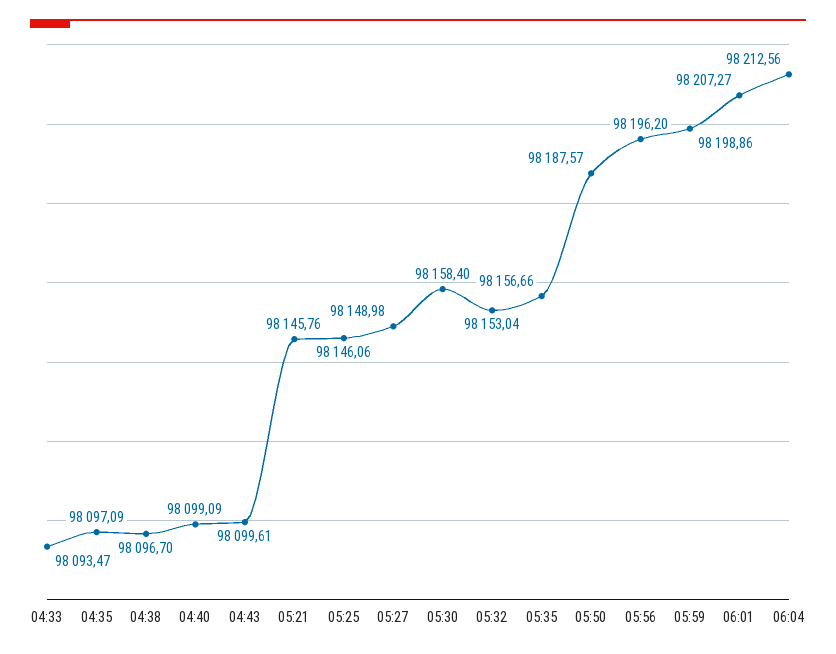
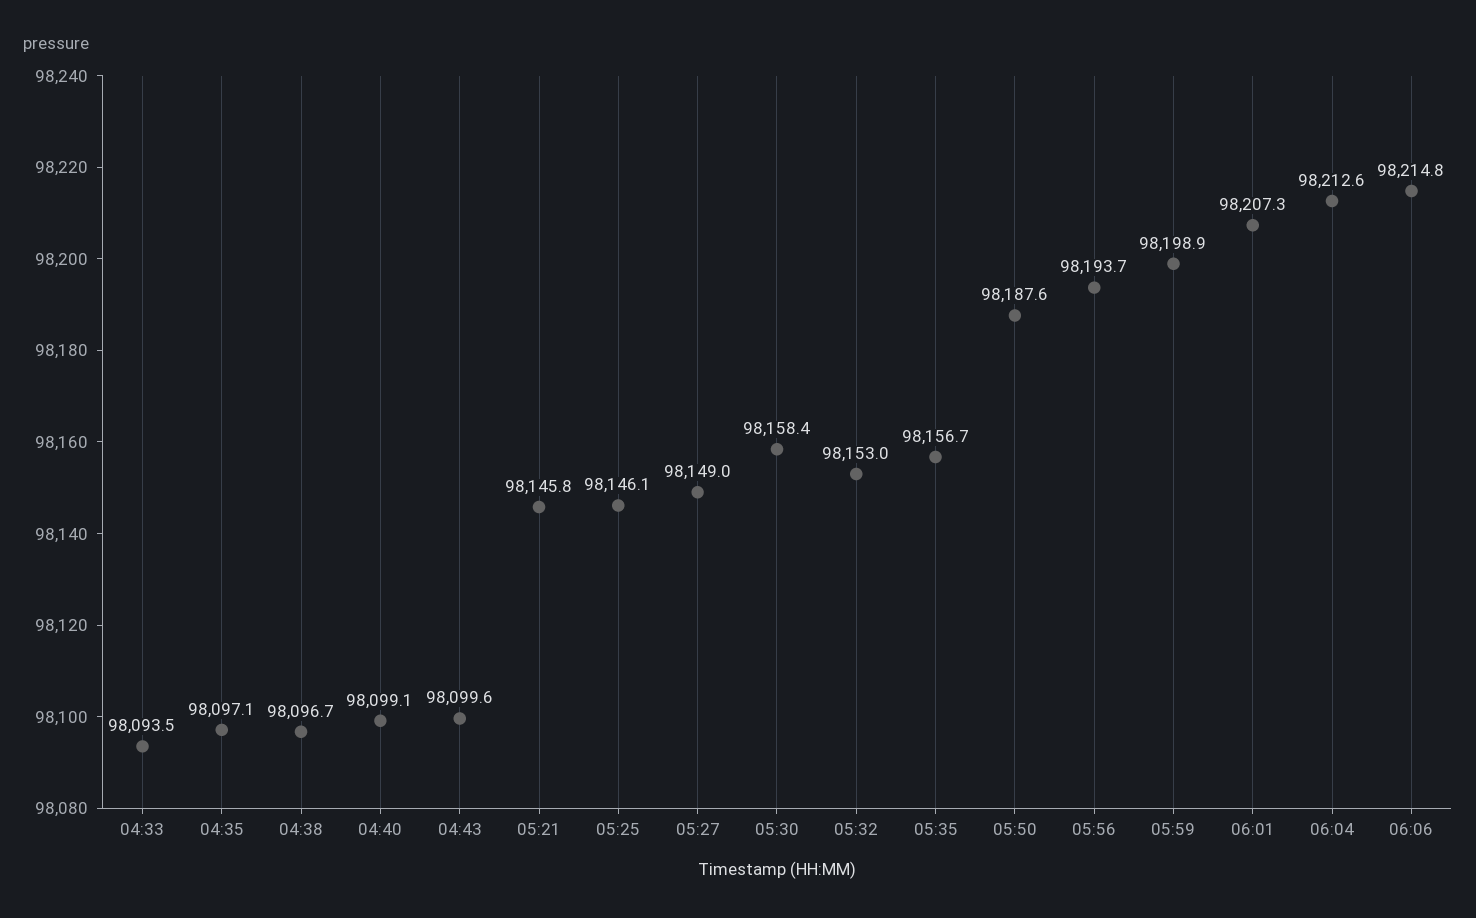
05:56: 98196.2 -> 98193.7
06:06: none -> 98214.8

